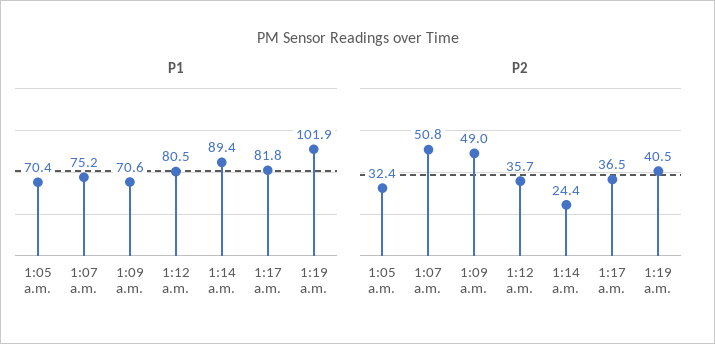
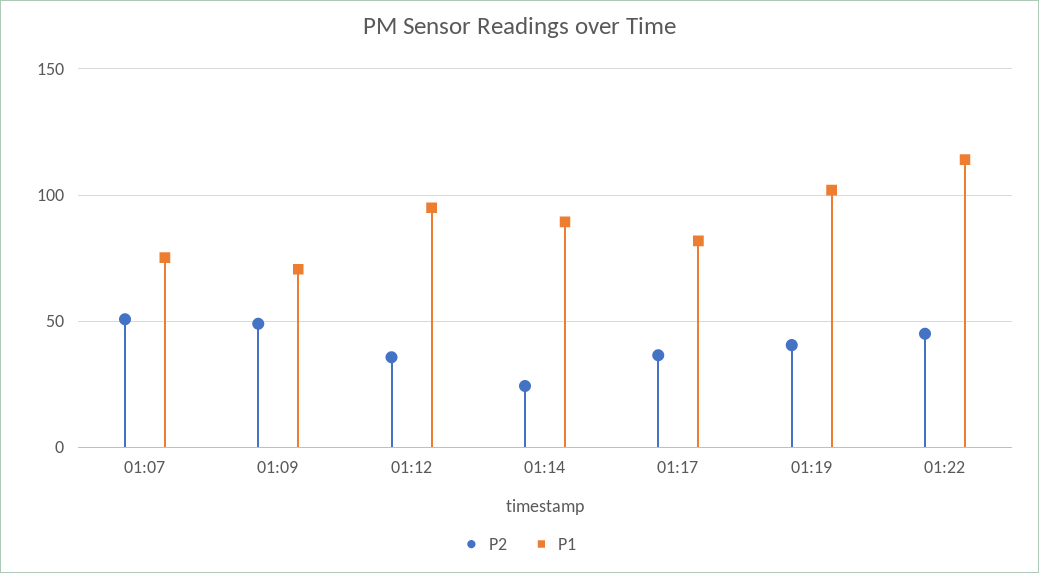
P1, 1:05 a.m.: 70.4 -> none
P1, 1:12 a.m.: 80.5 -> 95
P2, 1:05 a.m.: 32.4 -> none
P2, 01:22: none -> 45
P1, 01:22: none -> 115

